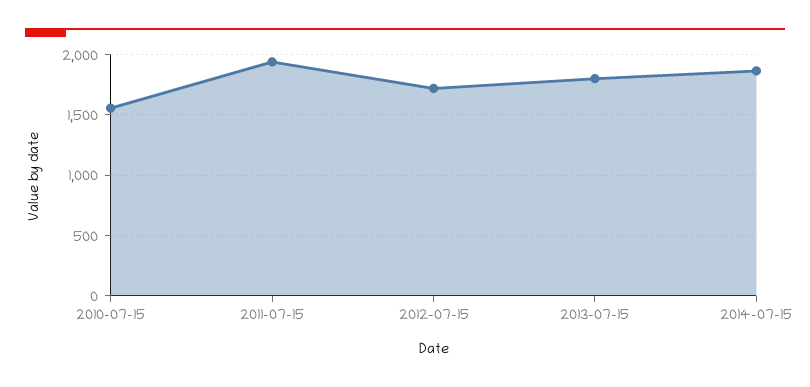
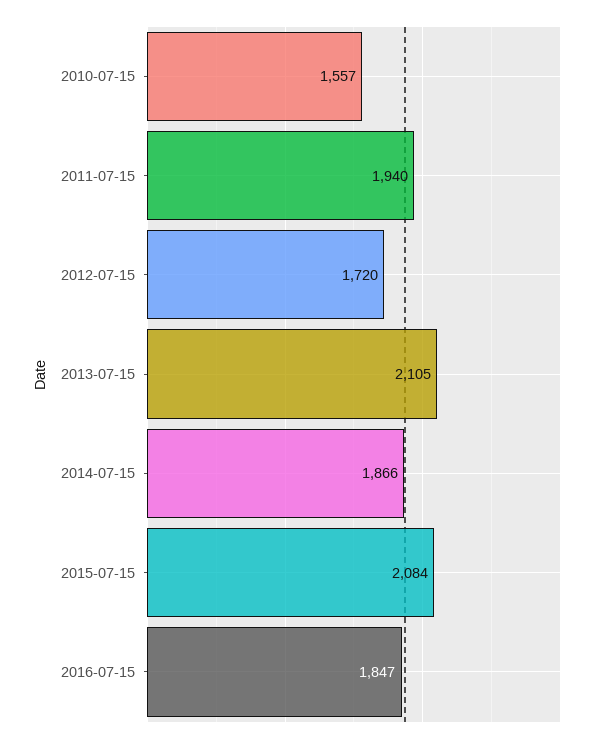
2013-07-15: 1800 -> 2105
2015-07-15: none -> 2084
2016-07-15: none -> 1847

